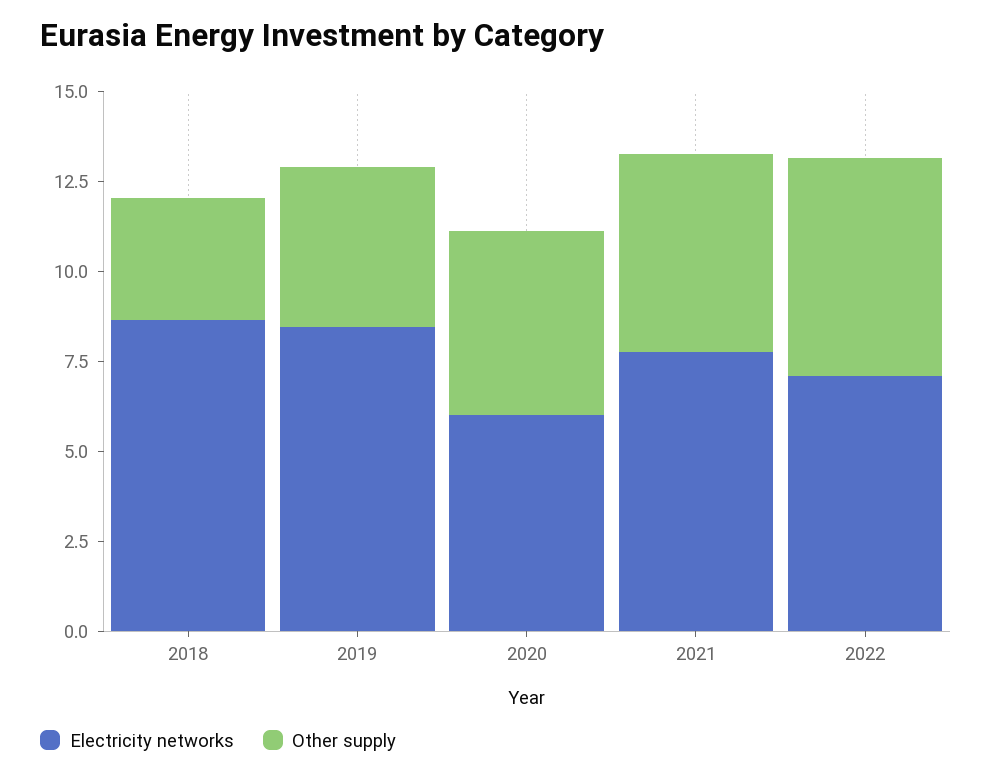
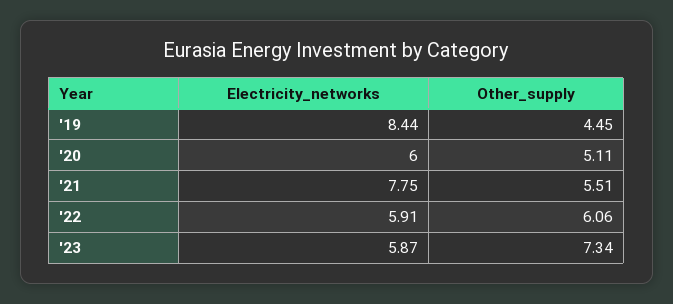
Electricity networks, 2018: 8.5 -> none
Other supply, 2018: 3.5 -> none
Electricity networks, 2022: 7 -> 5.91
Electricity networks, '23: none -> 5.87
Other supply, '23: none -> 7.34

